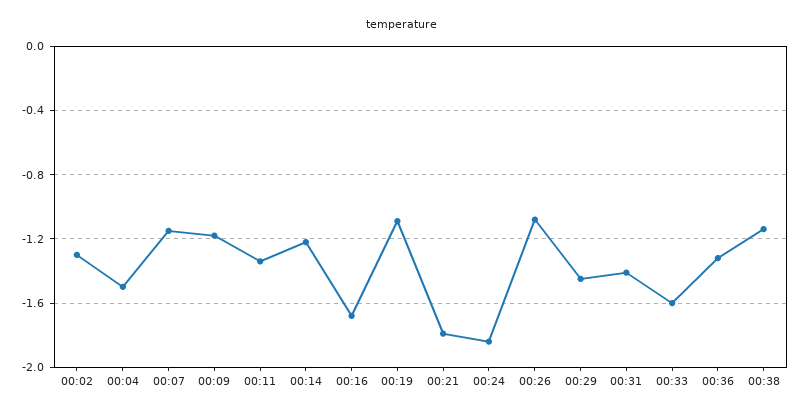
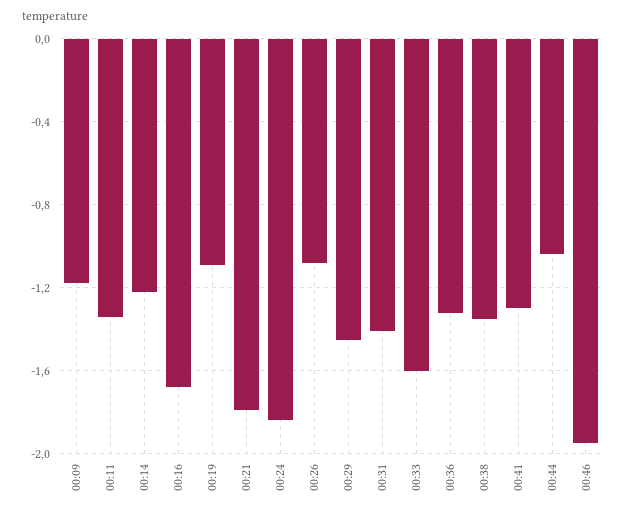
00:02: -1.3 -> none
00:04: -1.5 -> none
00:07: -1.15 -> none
00:38: -1.15 -> -1.35
00:41: none -> -1.3
00:44: none -> -1.05
00:46: none -> -1.95

